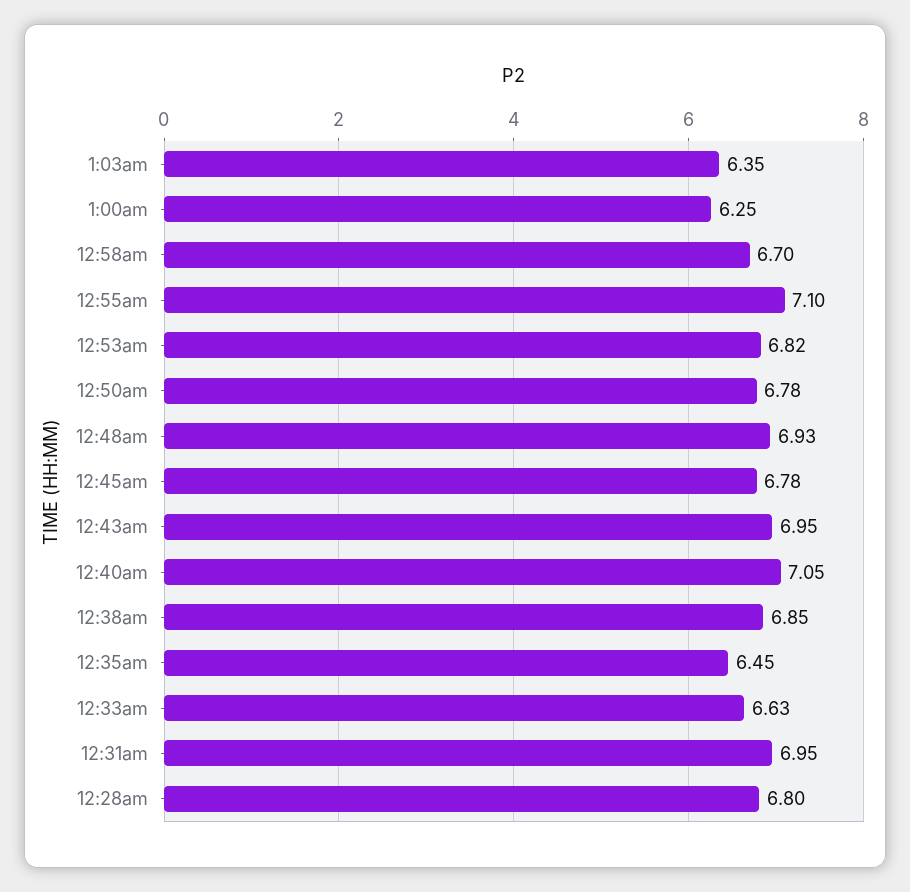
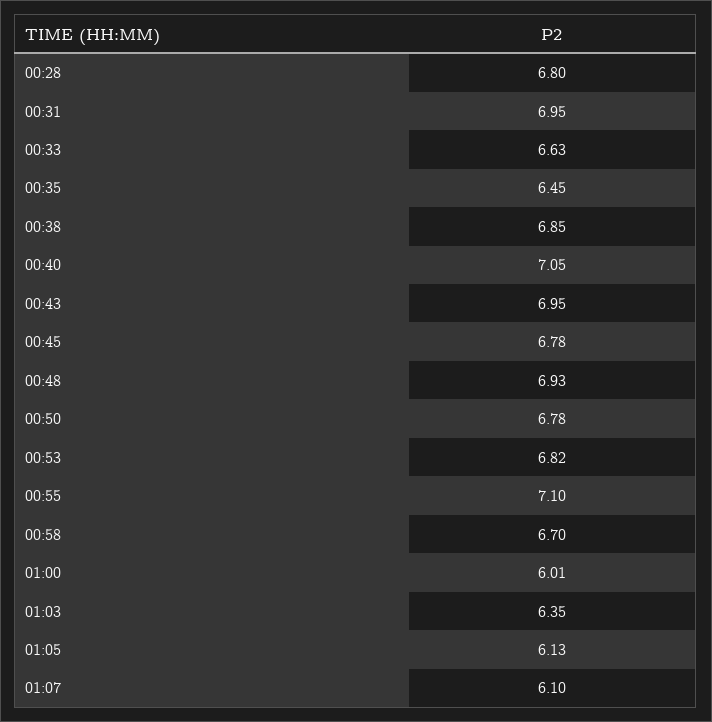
1:00am: 6.25 -> 6.01
01:05: none -> 6.13
01:07: none -> 6.1

